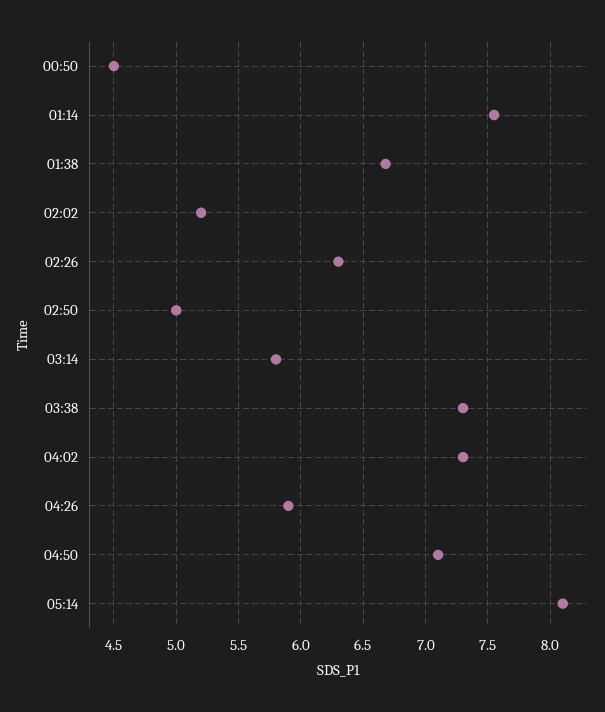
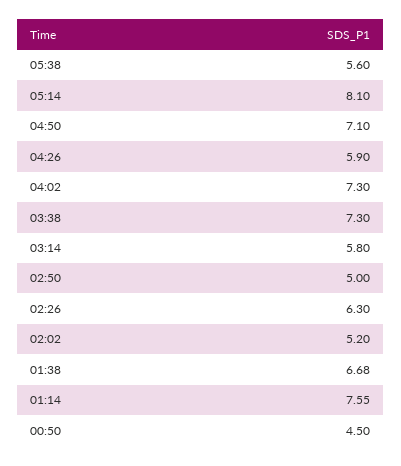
05:38: none -> 5.6

